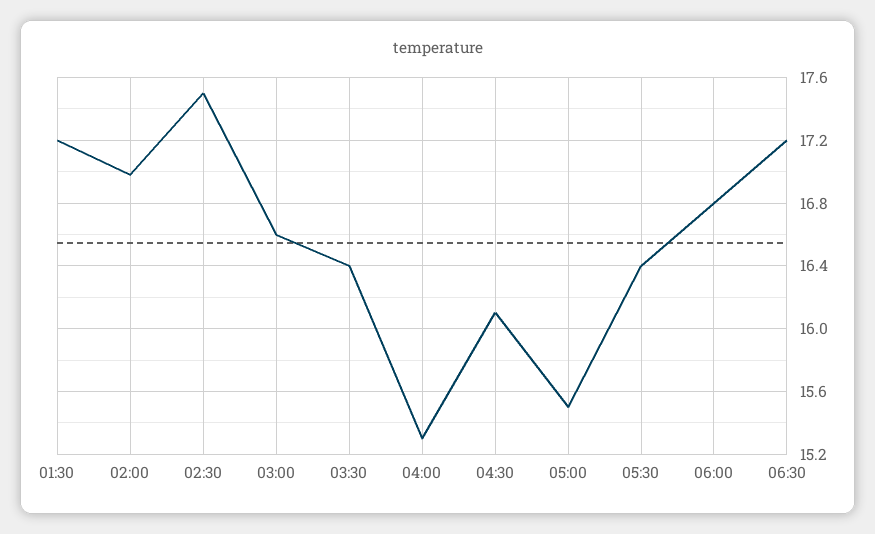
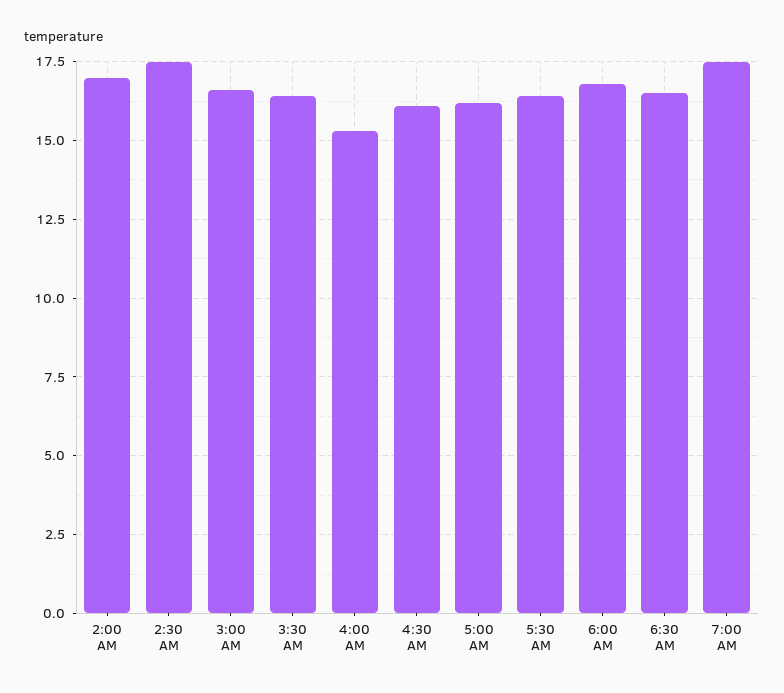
01:30: 17.2 -> none
05:00: 15.5 -> 16.25
06:30: 17.2 -> 16.5
7:00 AM: none -> 17.5

